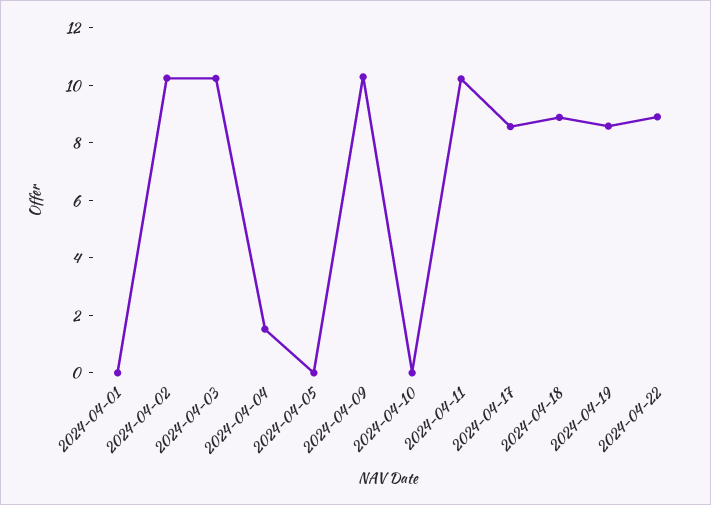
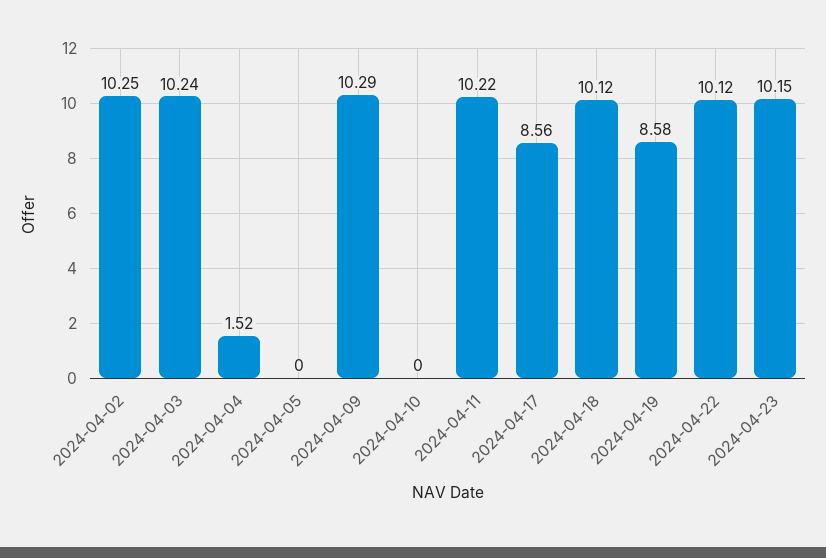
2024-04-01: 0 -> none
2024-04-18: 9 -> 10.12
2024-04-22: 9 -> 10.12
2024-04-23: none -> 10.15

